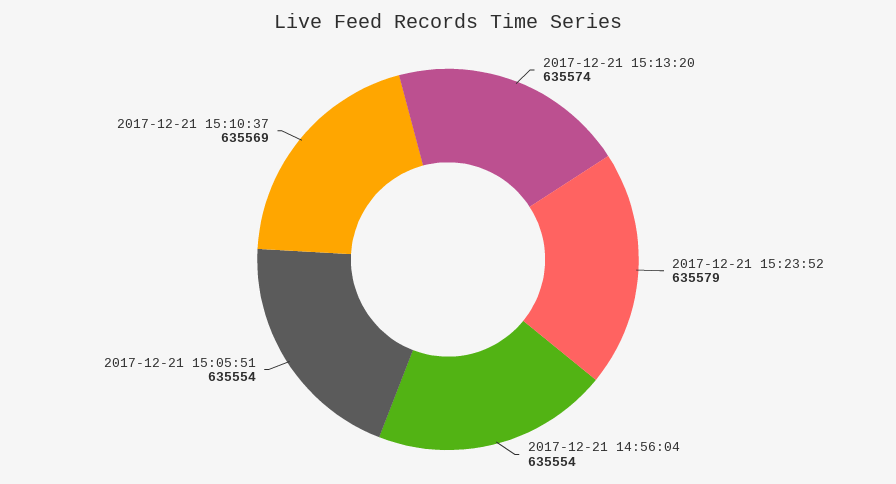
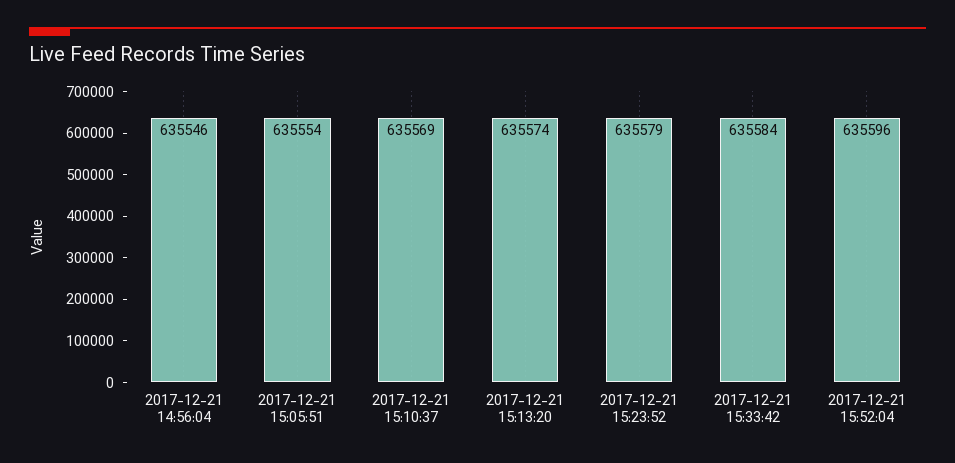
2017-12-21 14:56:04: 635554 -> 635546
2017-12-21 15:33:42: none -> 635584
2017-12-21 15:52:04: none -> 635596

